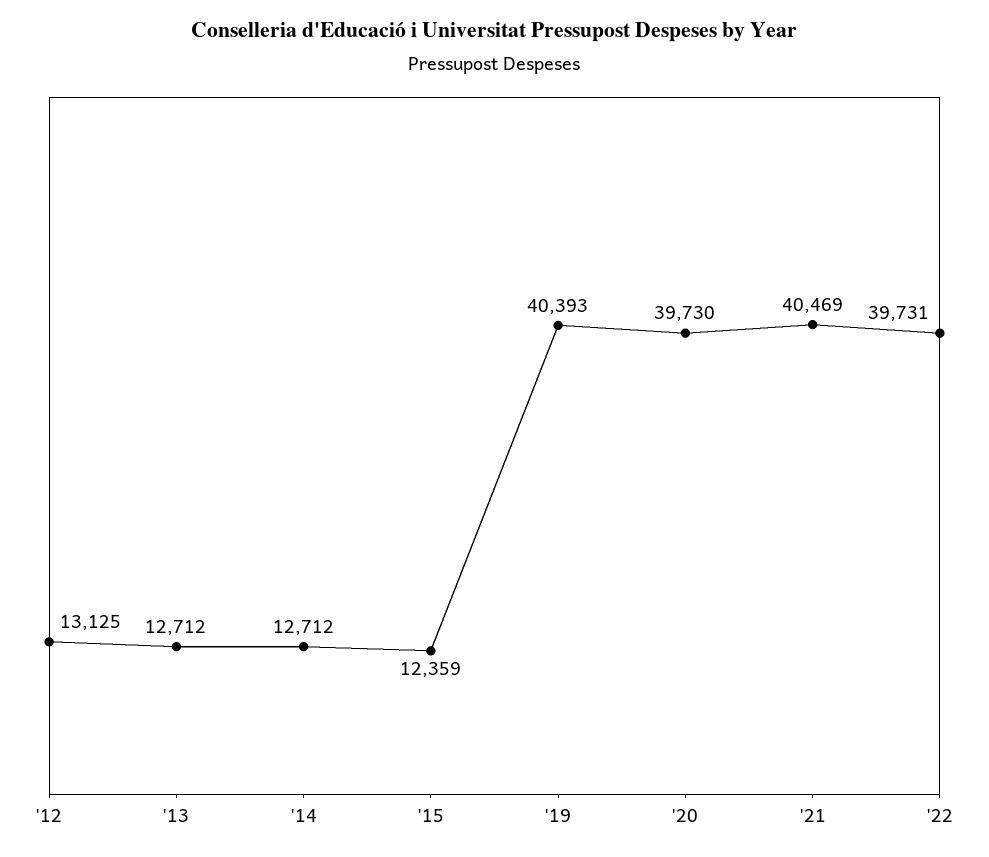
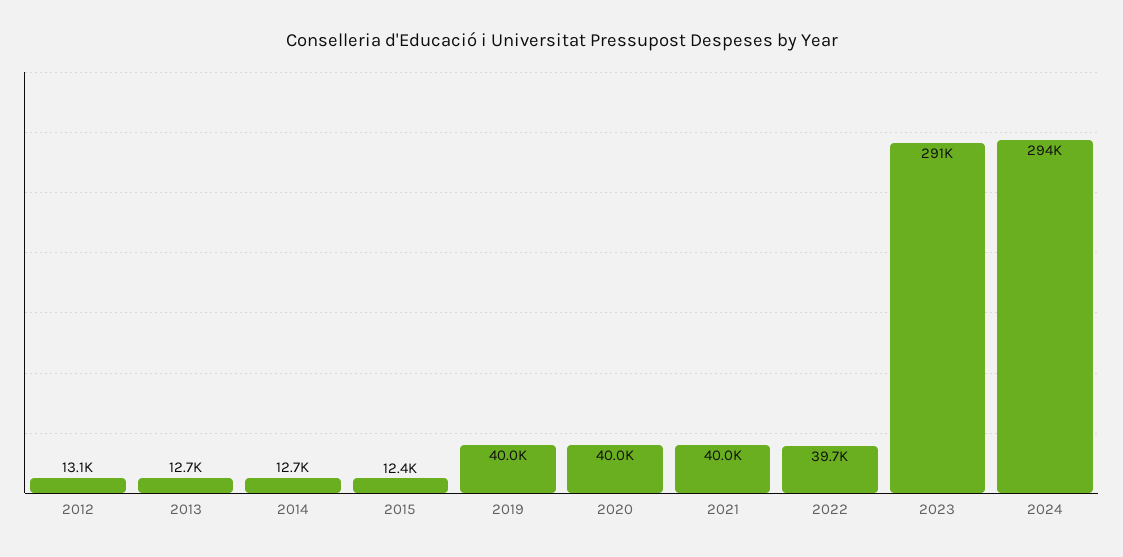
'19: 40393 -> 40000
'20: 39730 -> 40000
'21: 40469 -> 40000
2023: none -> 291000
2024: none -> 294000

